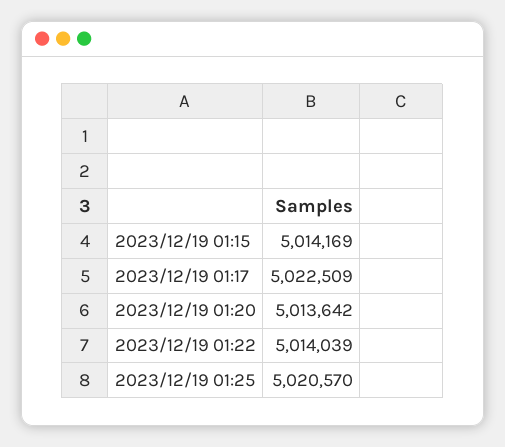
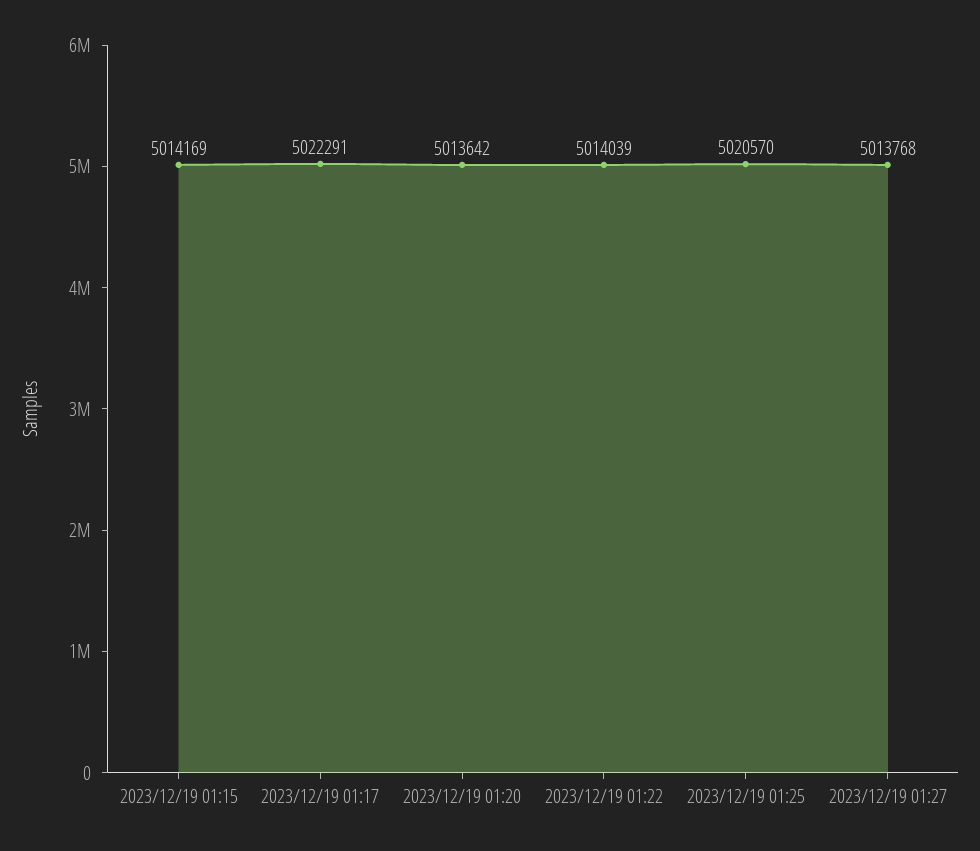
2023/12/19 01:17: 5022509 -> 5022291
2023/12/19 01:27: none -> 5013768

